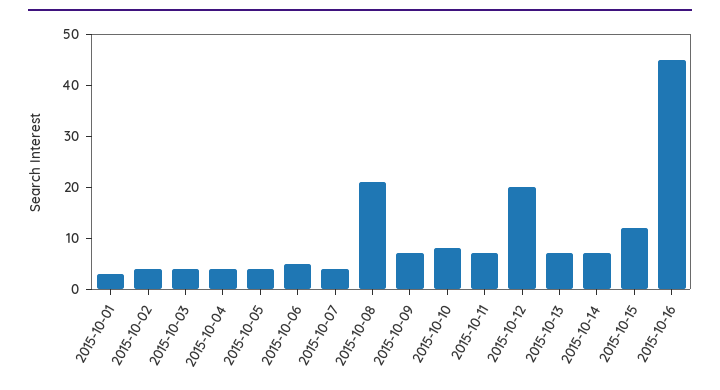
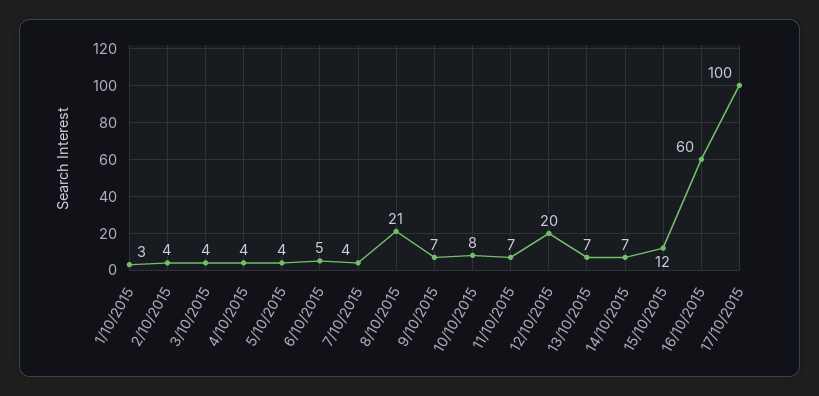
2015-10-16: 45 -> 60
17/10/2015: none -> 100

